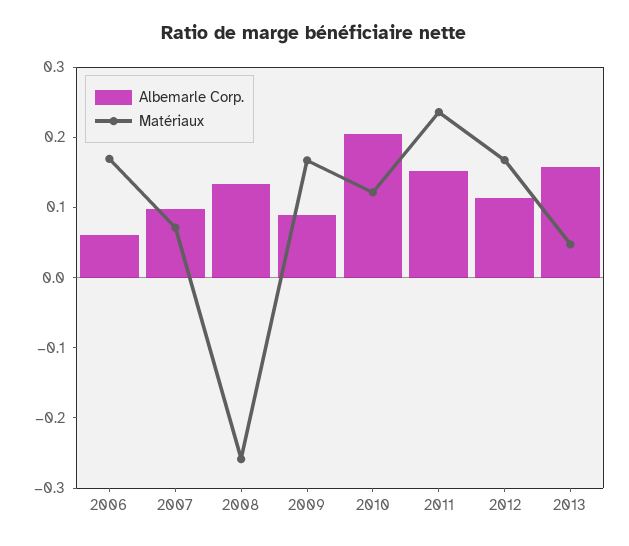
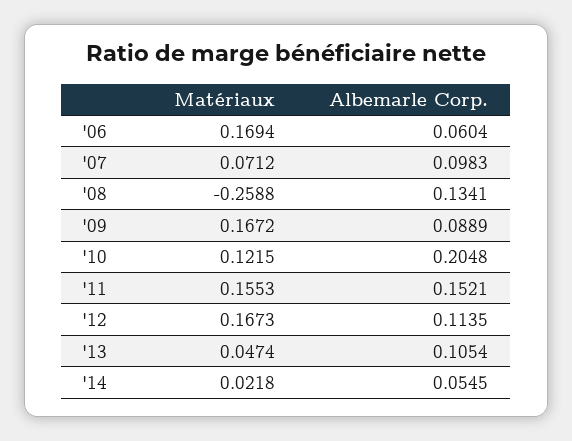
Matériaux, 2011: 0.24 -> 0.1553
Albemarle Corp., 2013: 0.16 -> 0.1054
Matériaux, '14: none -> 0.0218
Albemarle Corp., '14: none -> 0.0545

